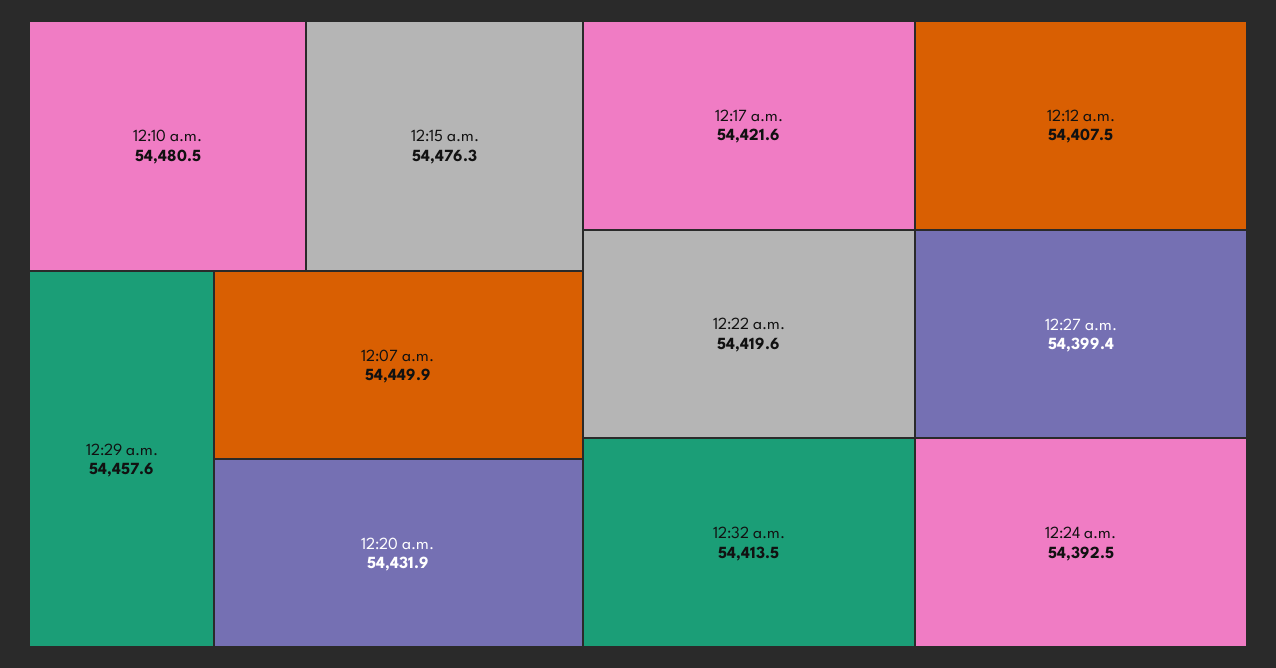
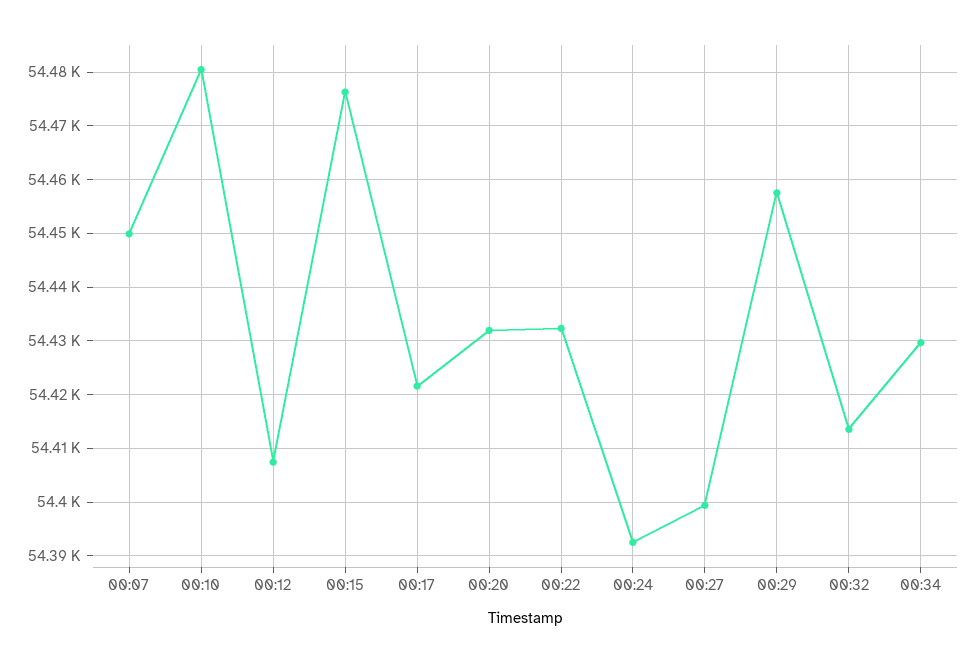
12:22 a.m.: 54419.6 -> 54432
00:34: none -> 54430

